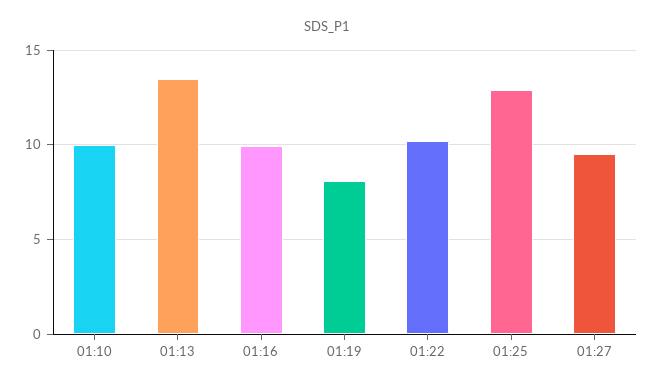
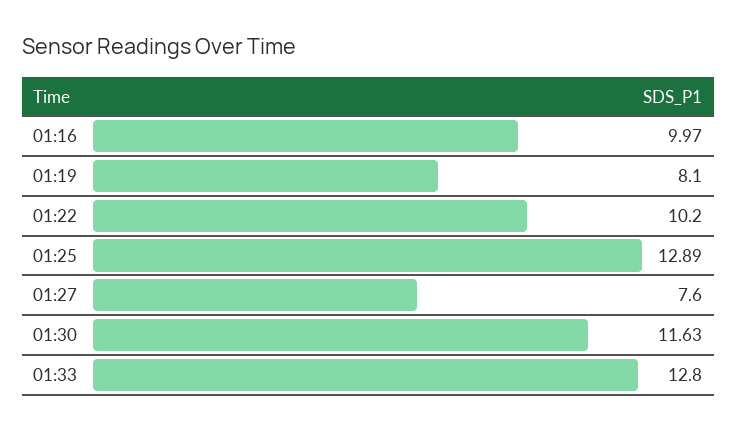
01:10: 10 -> none
01:13: 13.5 -> none
01:27: 9.5 -> 7.6
01:30: none -> 11.63
01:33: none -> 12.8

